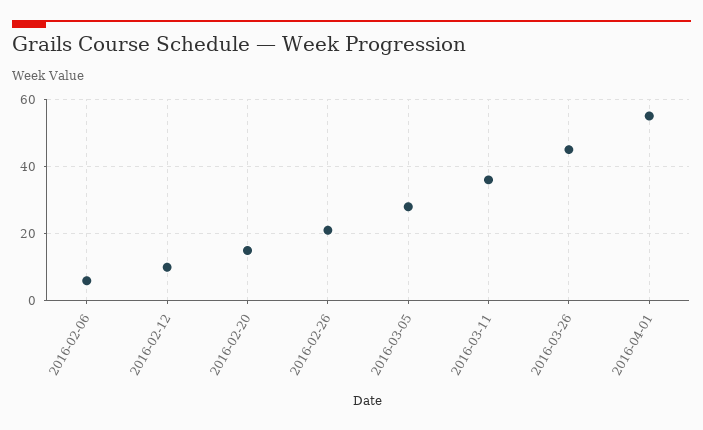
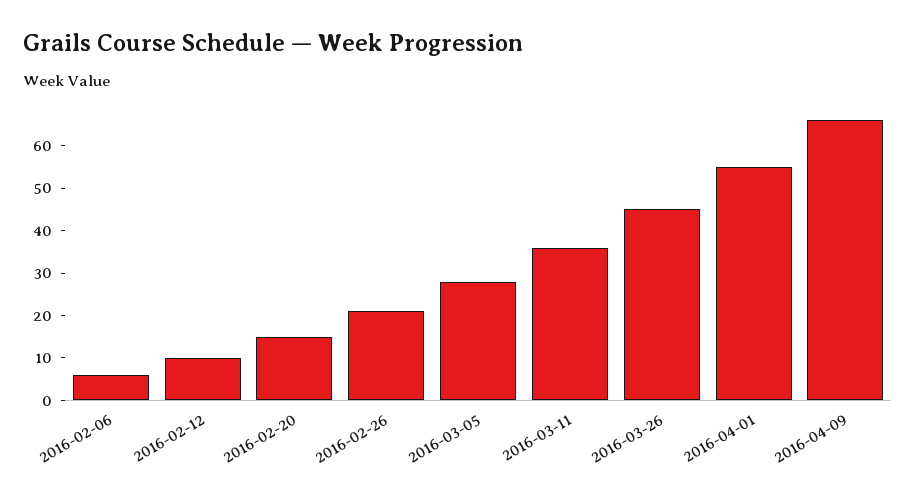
2016-04-09: none -> 65

